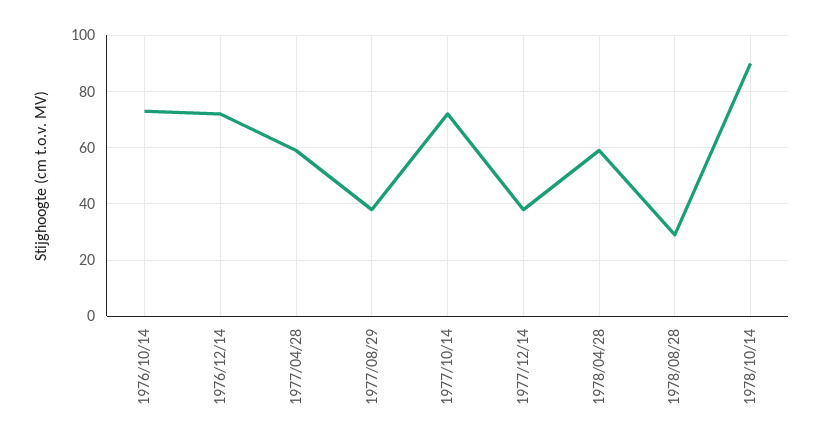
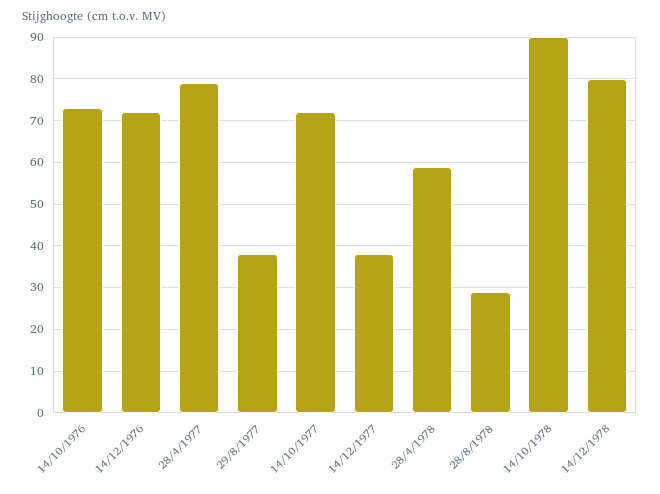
1977/04/28: 60 -> 80
14/12/1978: none -> 80

